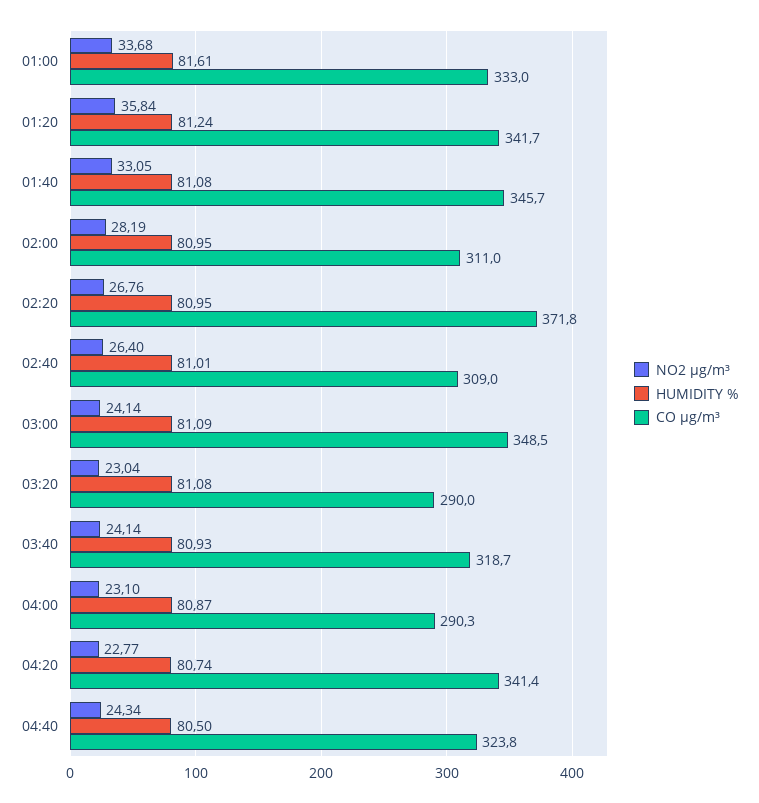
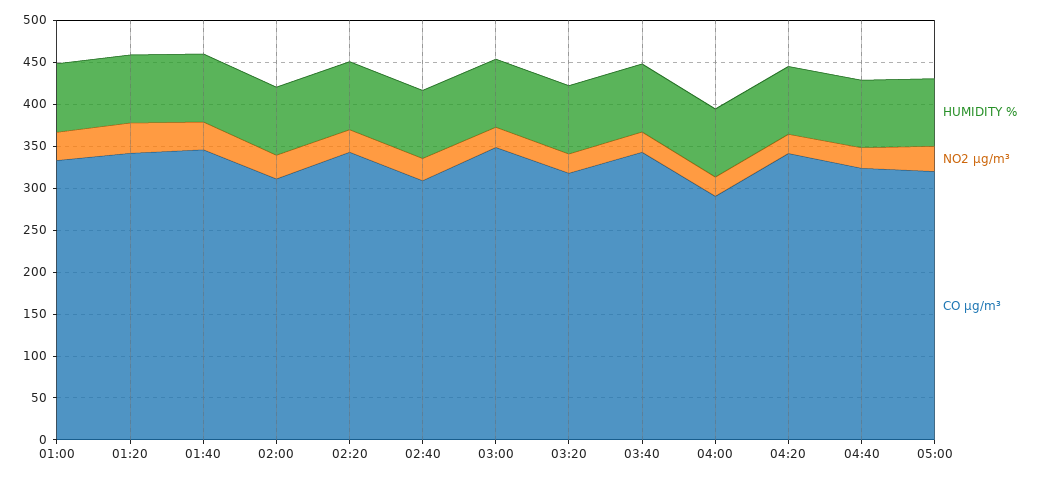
CO µg/m³, 02:20: 371.8 -> 340
CO µg/m³, 03:20: 290 -> 320
CO µg/m³, 03:40: 318.7 -> 340
HUMIDITY %, 05:00: none -> 80
NO2 µg/m³, 05:00: none -> 30
CO µg/m³, 05:00: none -> 320

